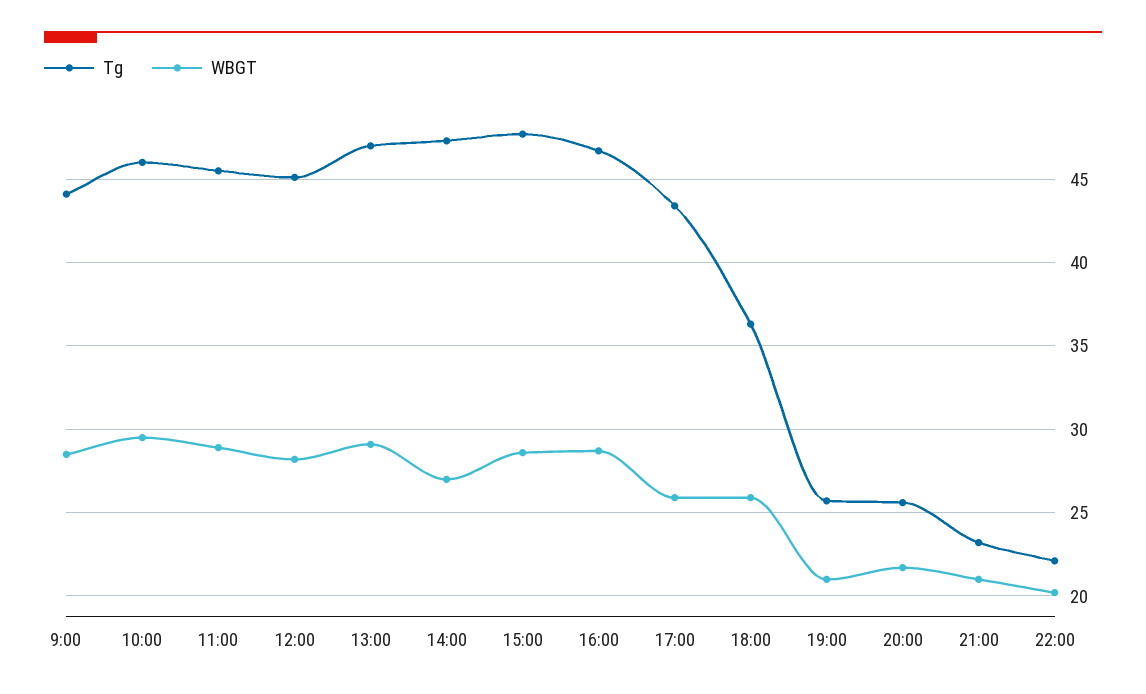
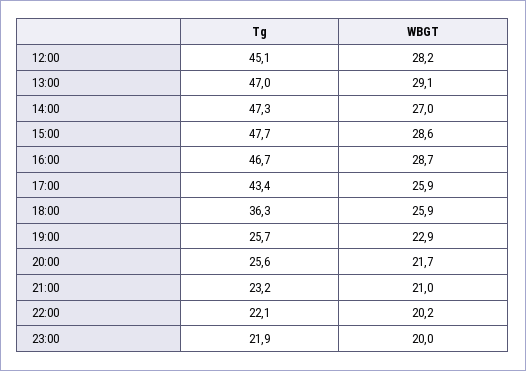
Tg, 9:00: 44 -> none
WBGT, 9:00: 28.5 -> none
Tg, 10:00: 46 -> none
WBGT, 10:00: 29.5 -> none
Tg, 11:00: 45.5 -> none
WBGT, 11:00: 29 -> none
WBGT, 19:00: 21 -> 22.9
Tg, 23:00: none -> 21.9
WBGT, 23:00: none -> 20

